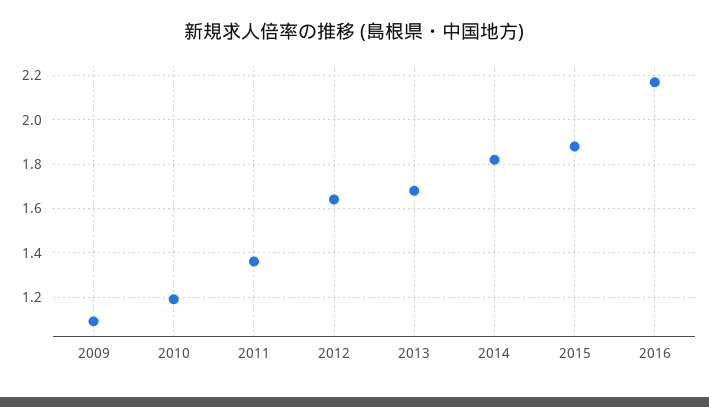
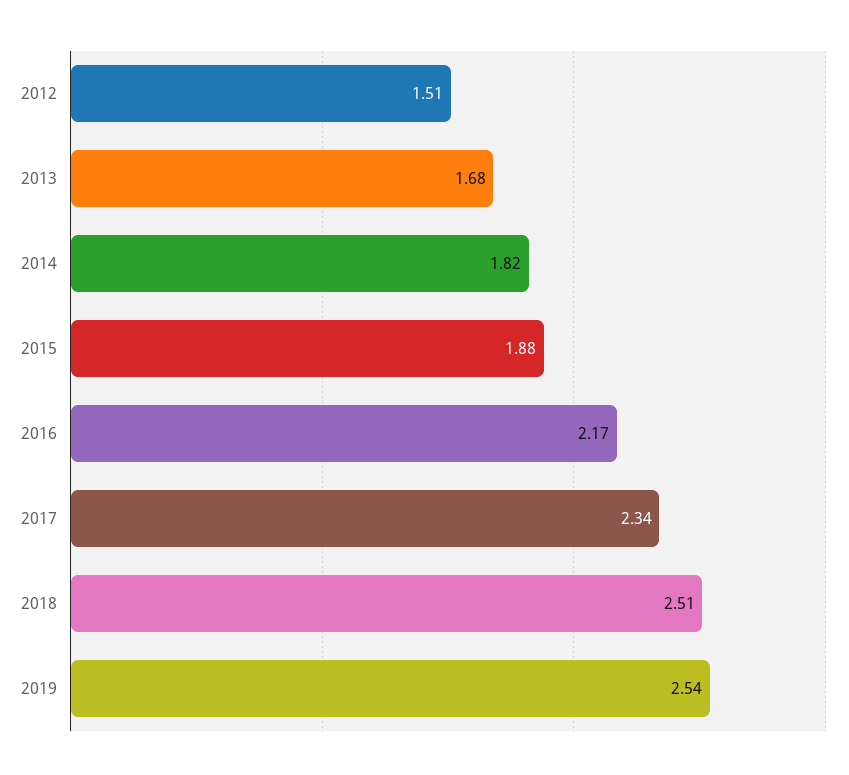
2009: 1.1 -> none
2010: 1.2 -> none
2011: 1.35 -> none
2012: 1.65 -> 1.51
2017: none -> 2.34
2018: none -> 2.51
2019: none -> 2.54

